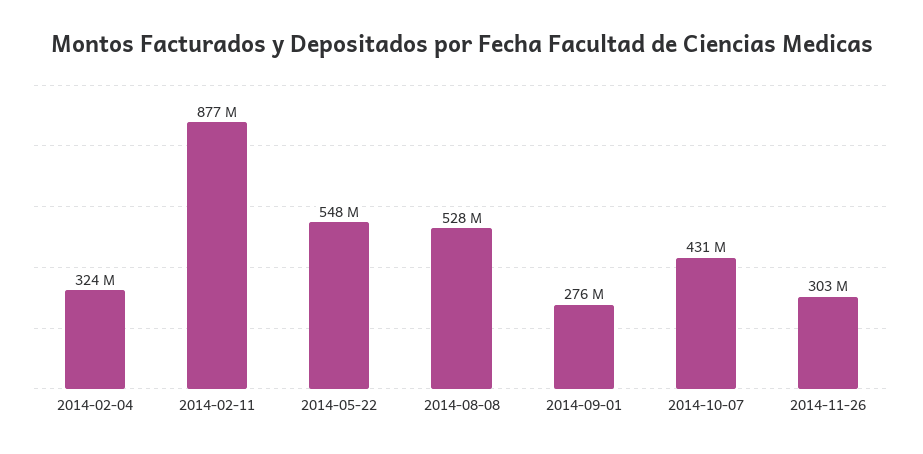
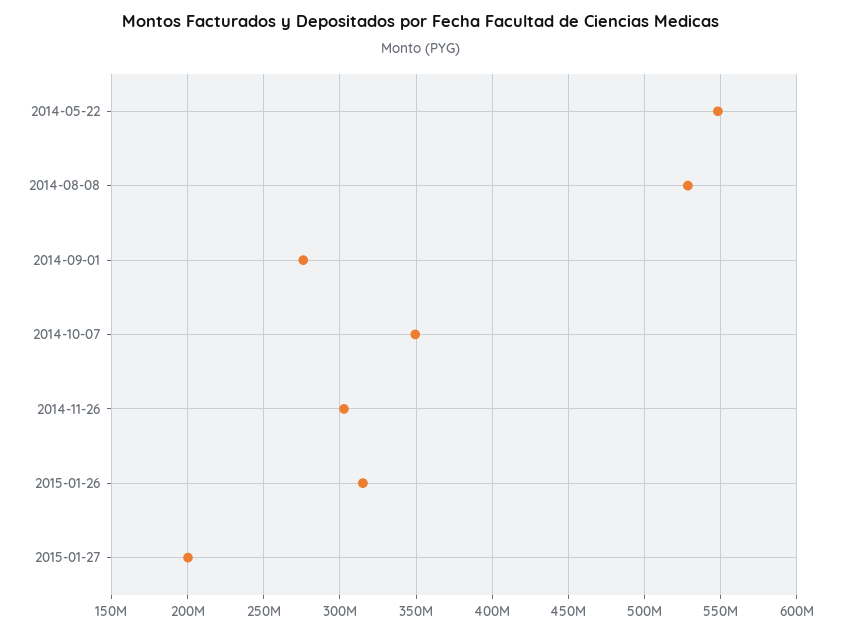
2014-02-04: 324000000 -> none
2014-02-11: 877000000 -> none
2014-10-07: 431000000 -> 350000000
2015-01-26: none -> 315000000
2015-01-27: none -> 200000000

